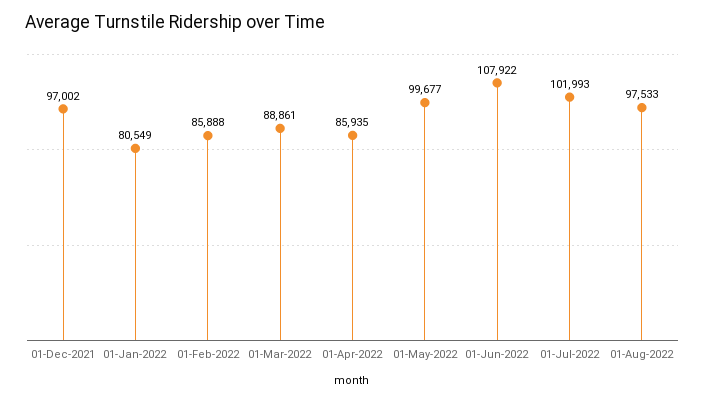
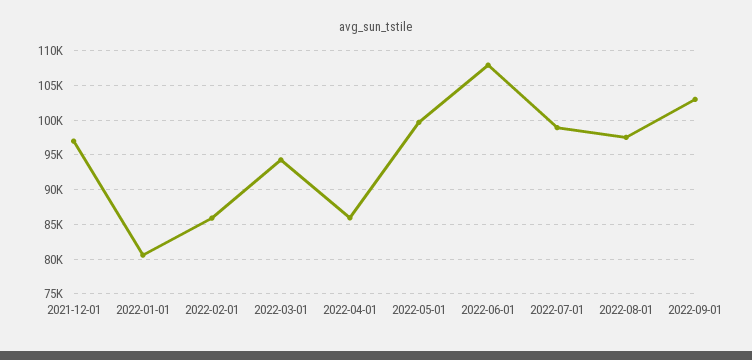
01-Mar-2022: 88861 -> 94000
01-Jul-2022: 101993 -> 99000
2022-09-01: none -> 103000

